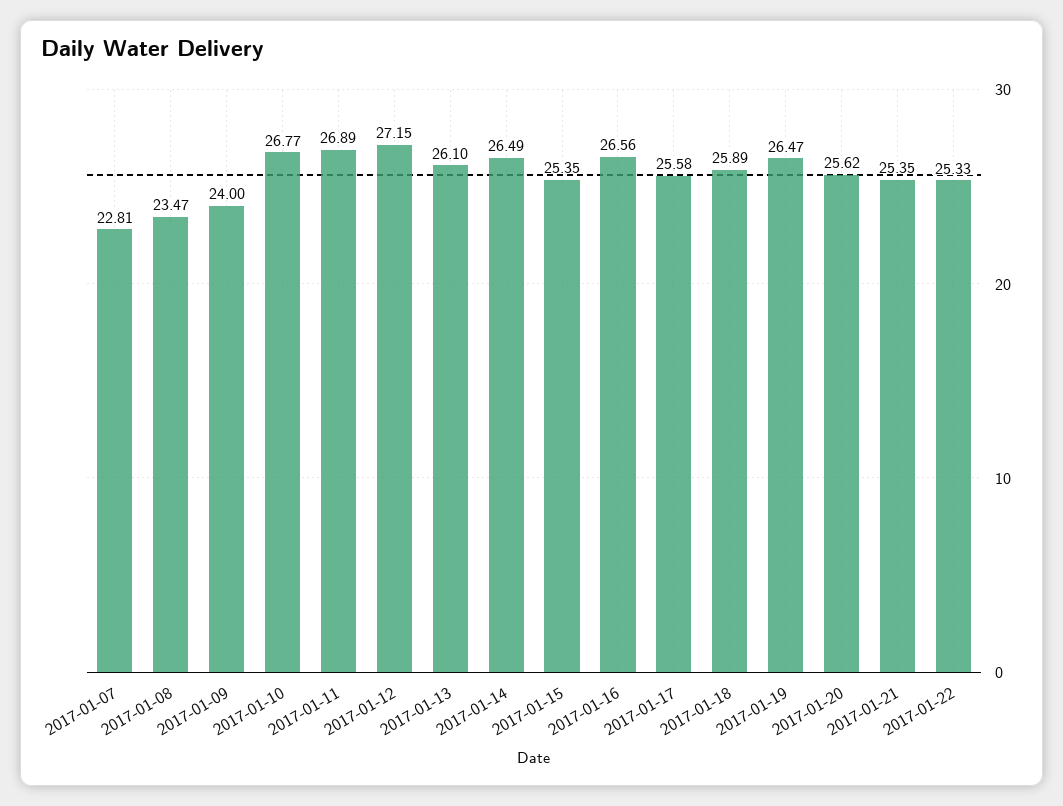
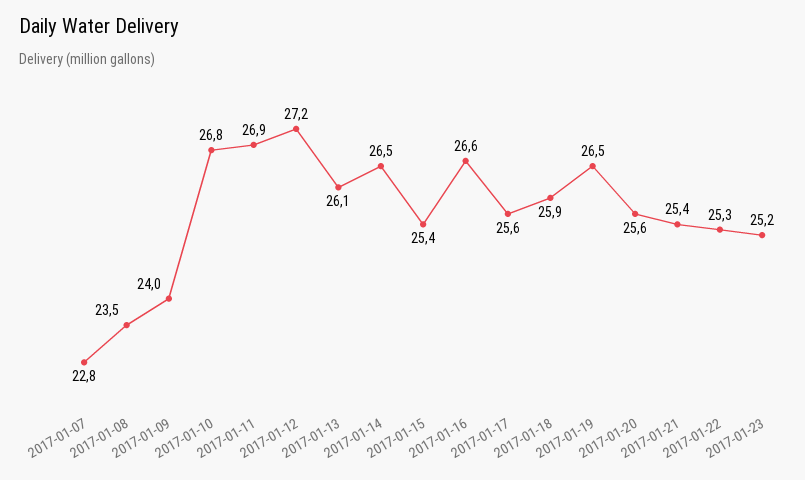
2017-01-23: none -> 25.2

